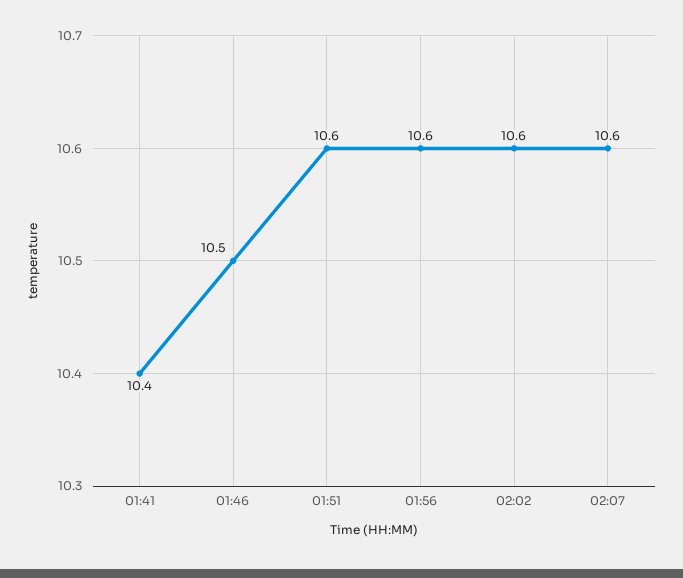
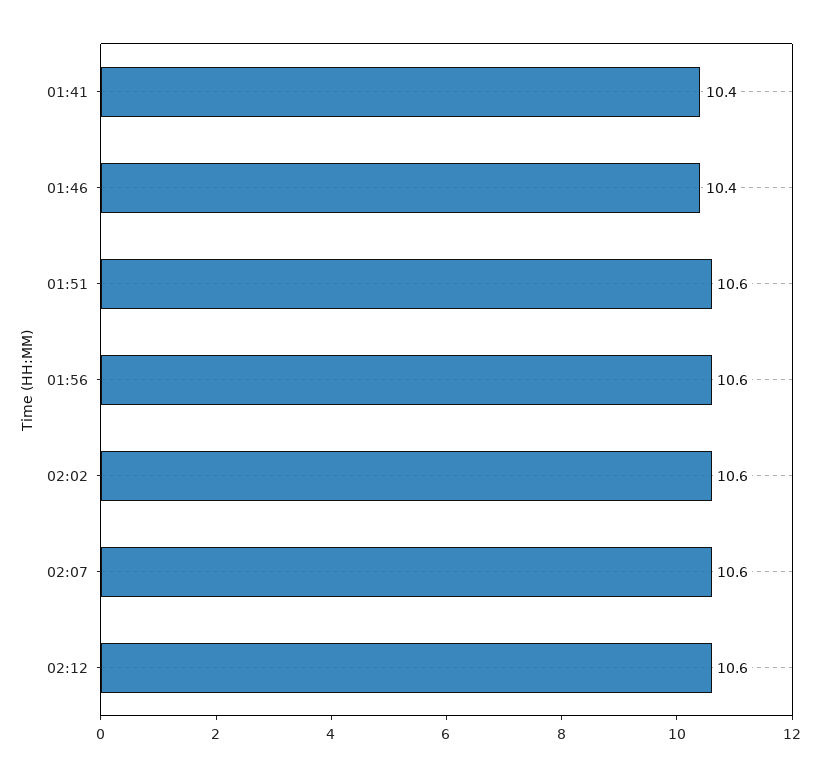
01:46: 10.5 -> 10.4
02:12: none -> 10.6

